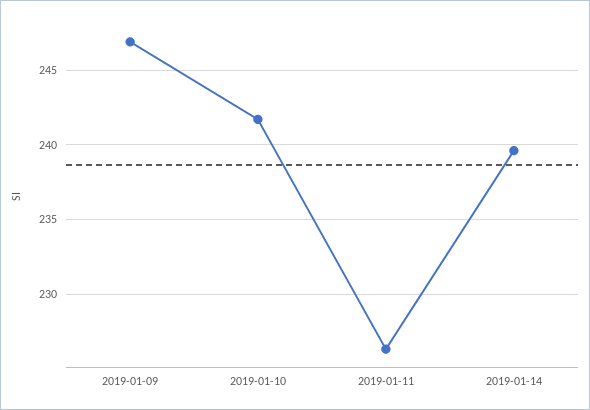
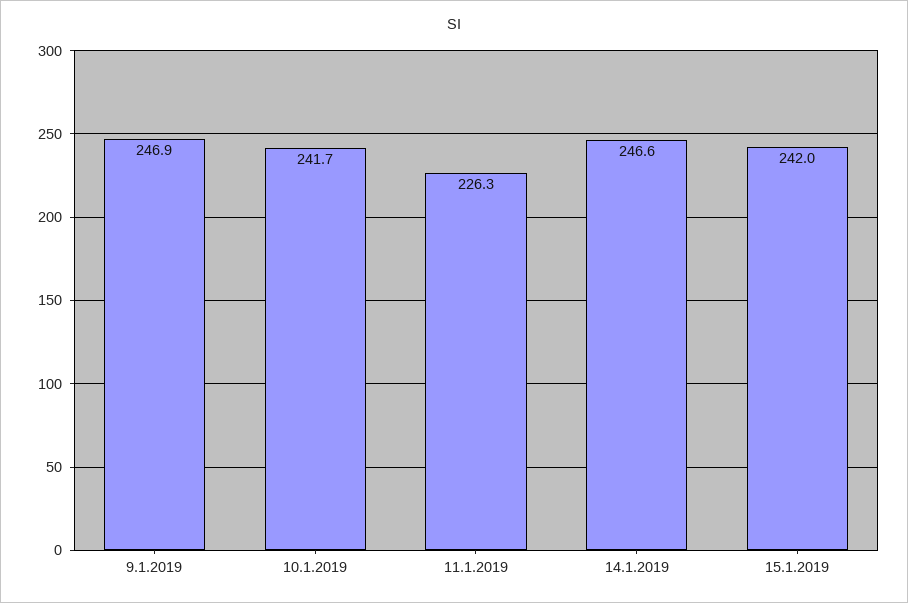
2019-01-14: 239.5 -> 246.6
15.1.2019: none -> 242

